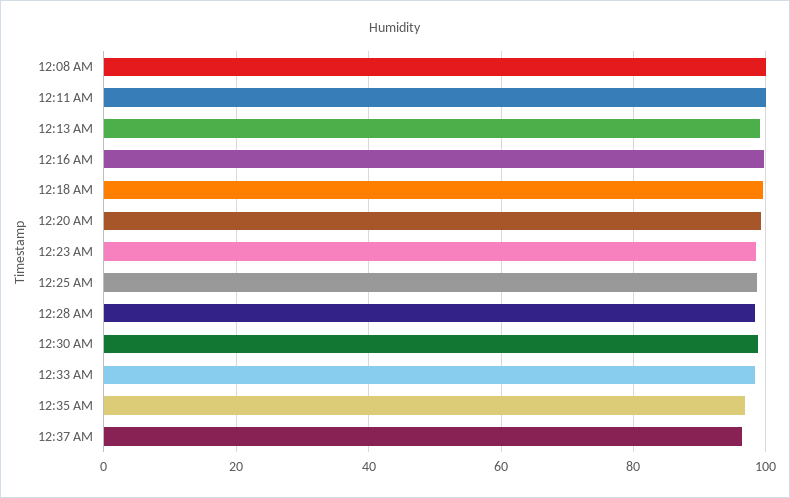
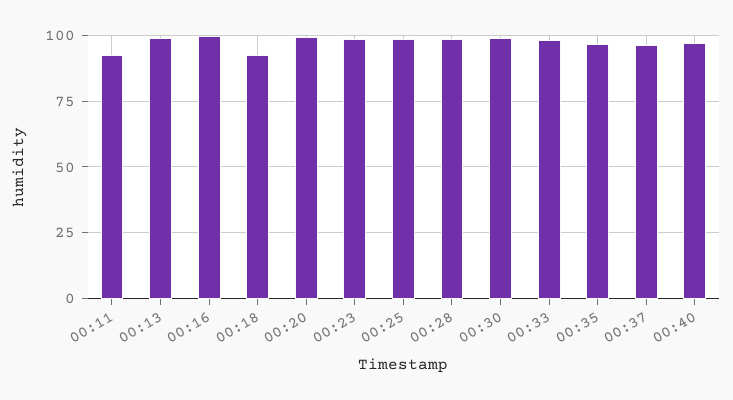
12:08 AM: 100 -> none
12:11 AM: 100 -> 92.5
12:18 AM: 100 -> 92.5
00:40: none -> 97.5

